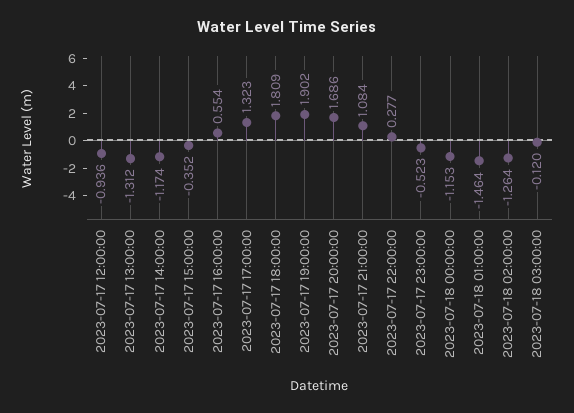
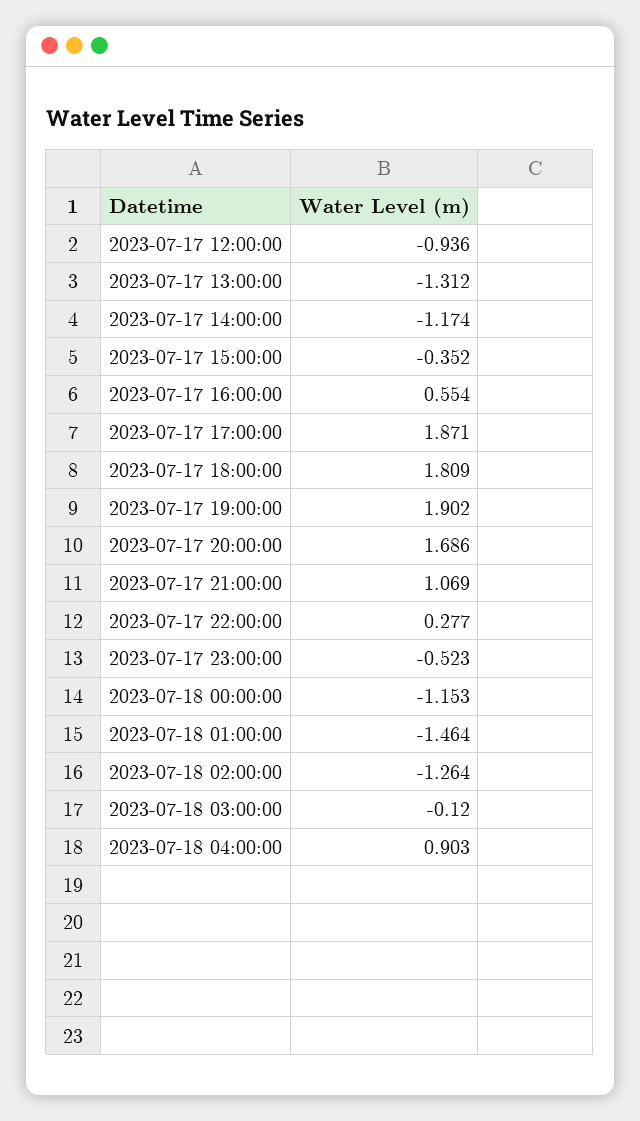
2023-07-17 17:00:00: 1.323 -> 1.871
2023-07-17 21:00:00: 1.084 -> 1.069
2023-07-18 04:00:00: none -> 0.903

